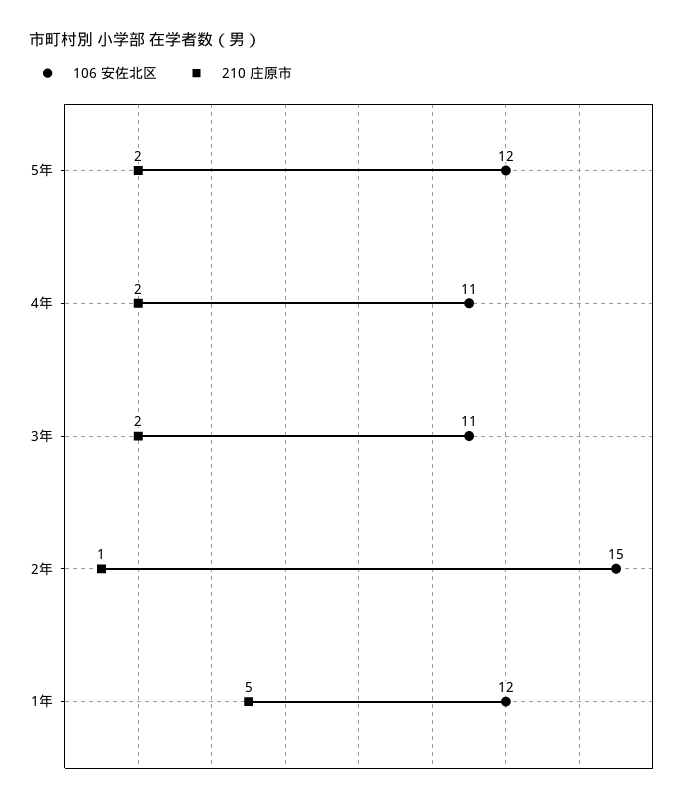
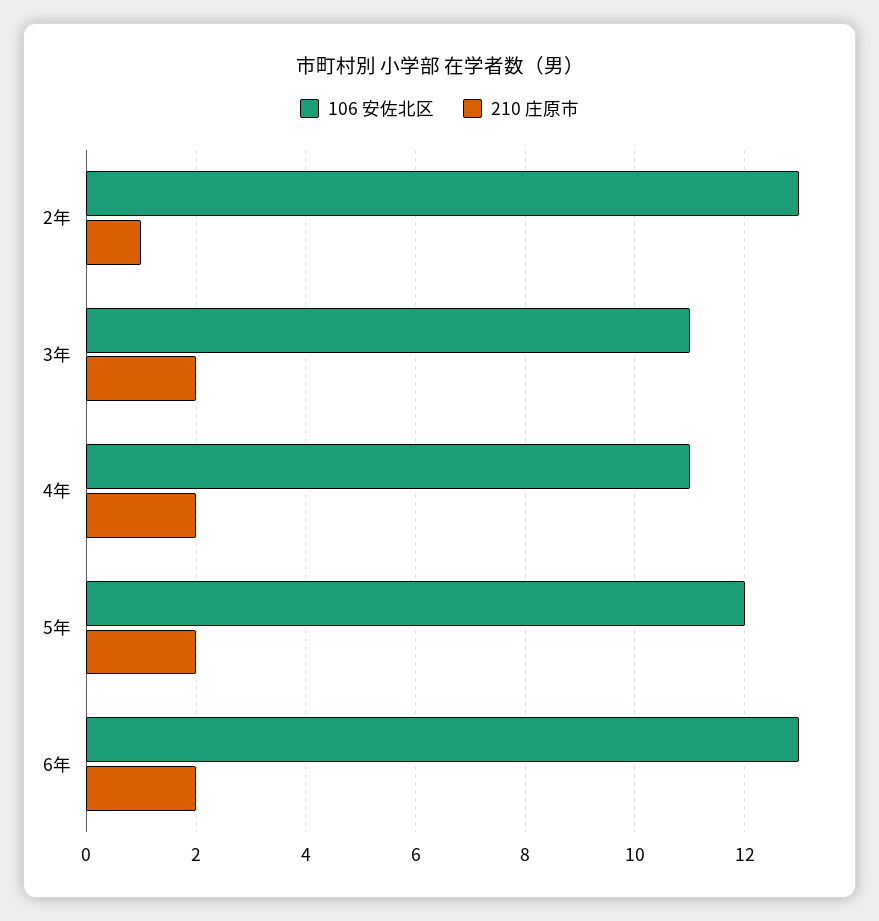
106 安佐北区, 2年: 15 -> 13
106 安佐北区, 1年: 12 -> none
210 庄原市, 1年: 5 -> none
106 安佐北区, 6年: none -> 13
210 庄原市, 6年: none -> 2

